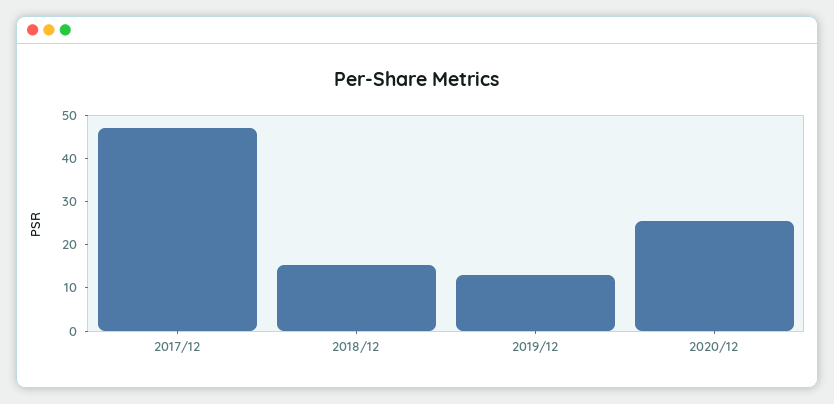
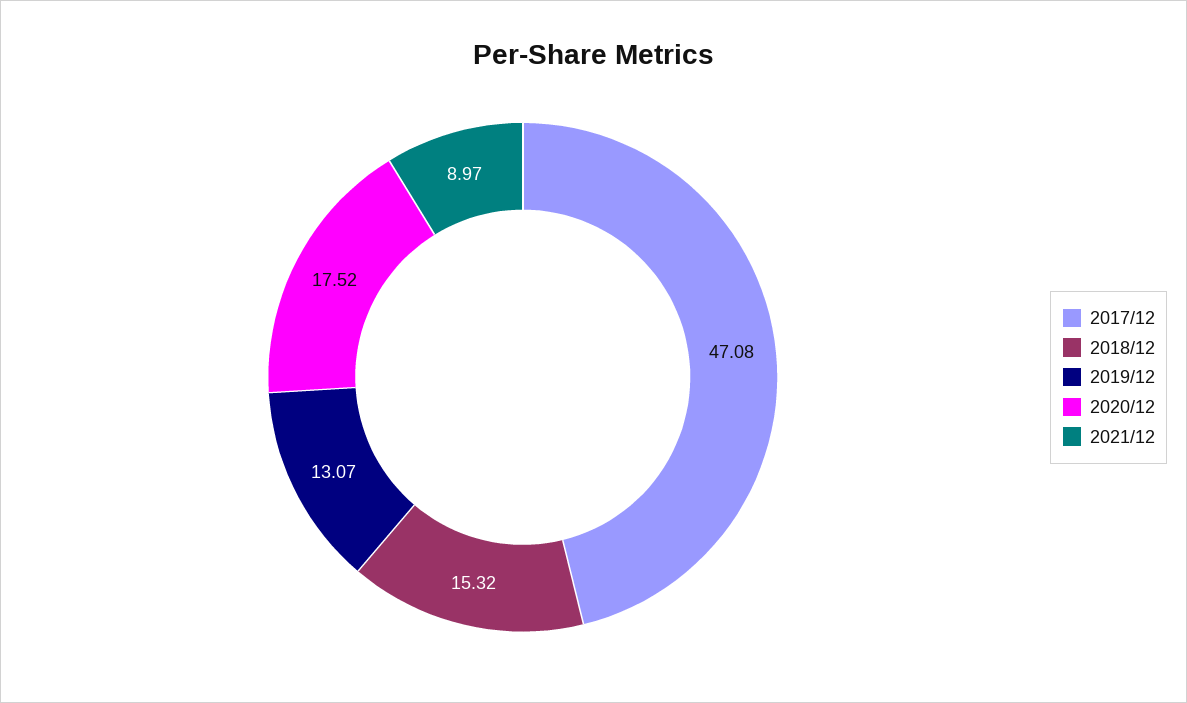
2020/12: 26 -> 17.52
2021/12: none -> 8.97

